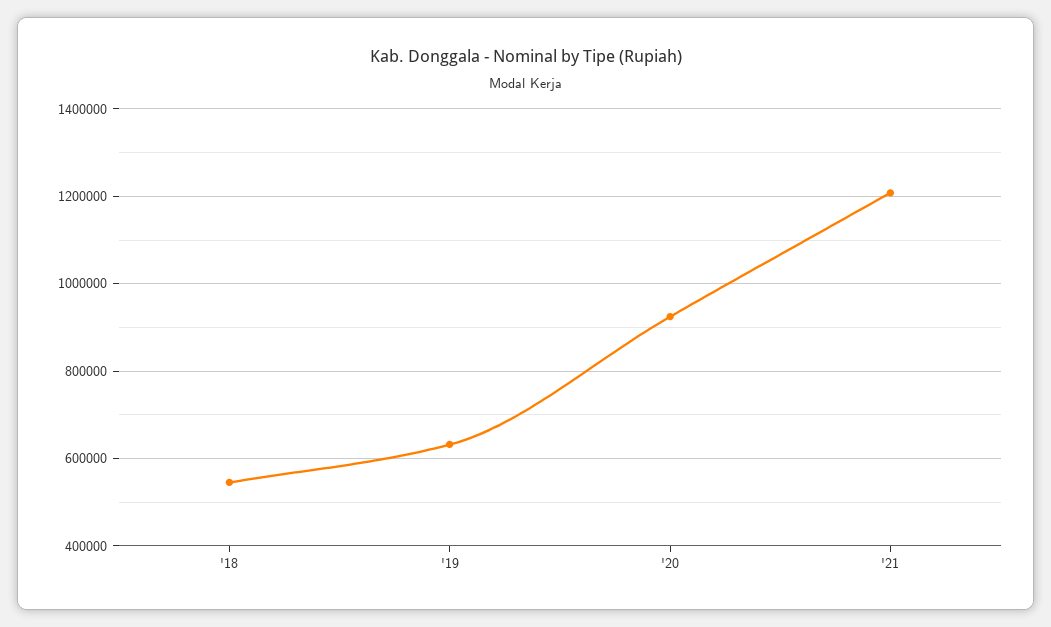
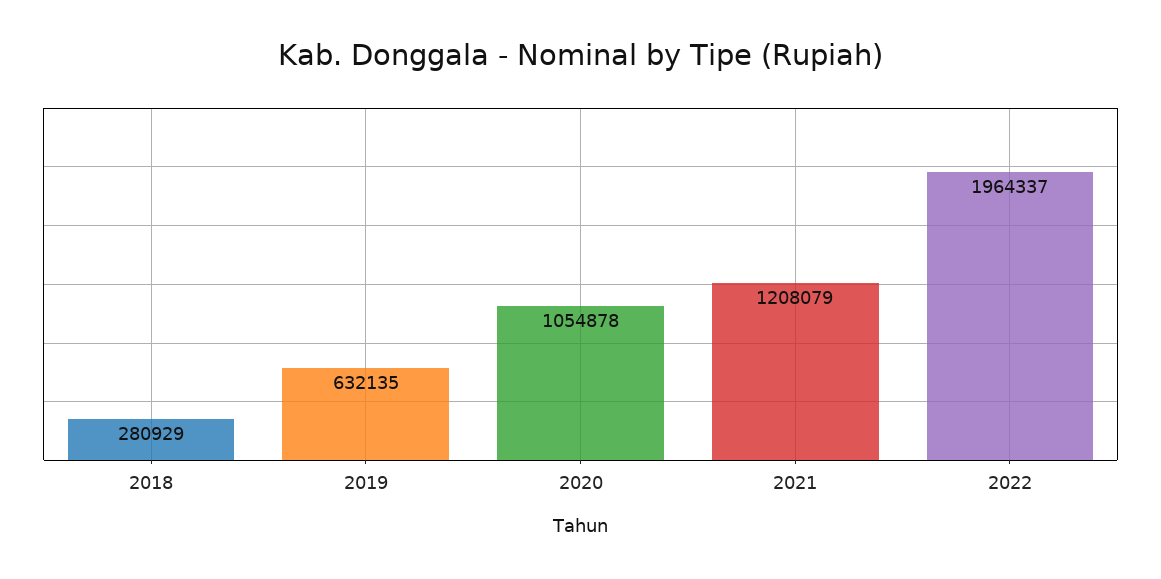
'18: 540000 -> 280929
'20: 920000 -> 1054878
2022: none -> 1964337

